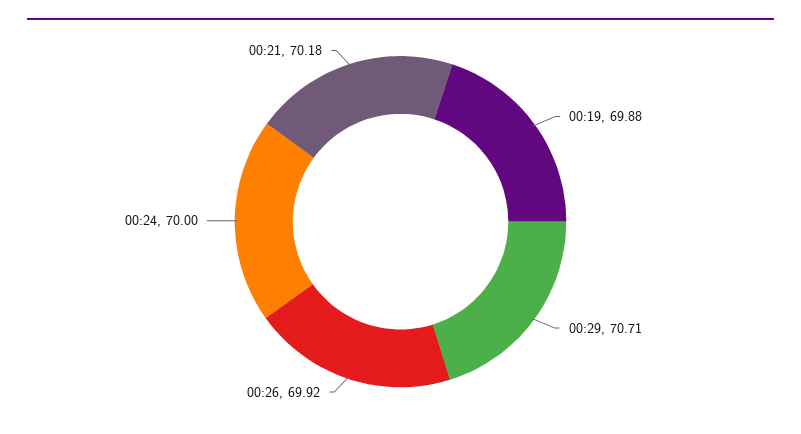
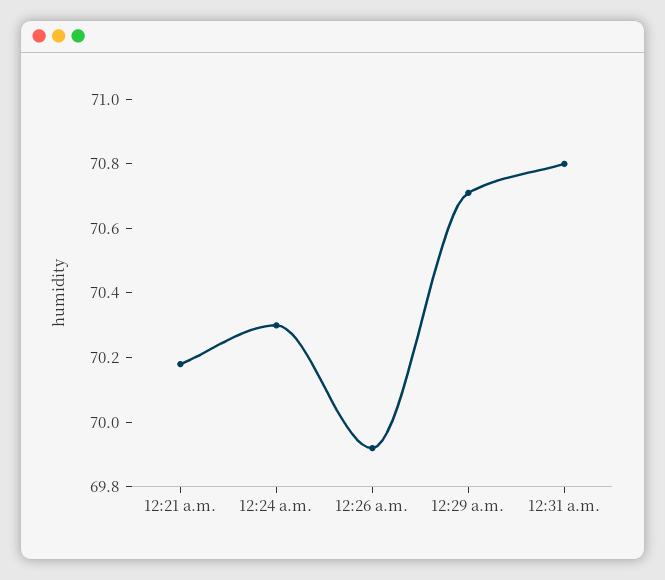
00:19: 69.88 -> none
00:24: 70 -> 70.3
12:31 a.m.: none -> 70.8

